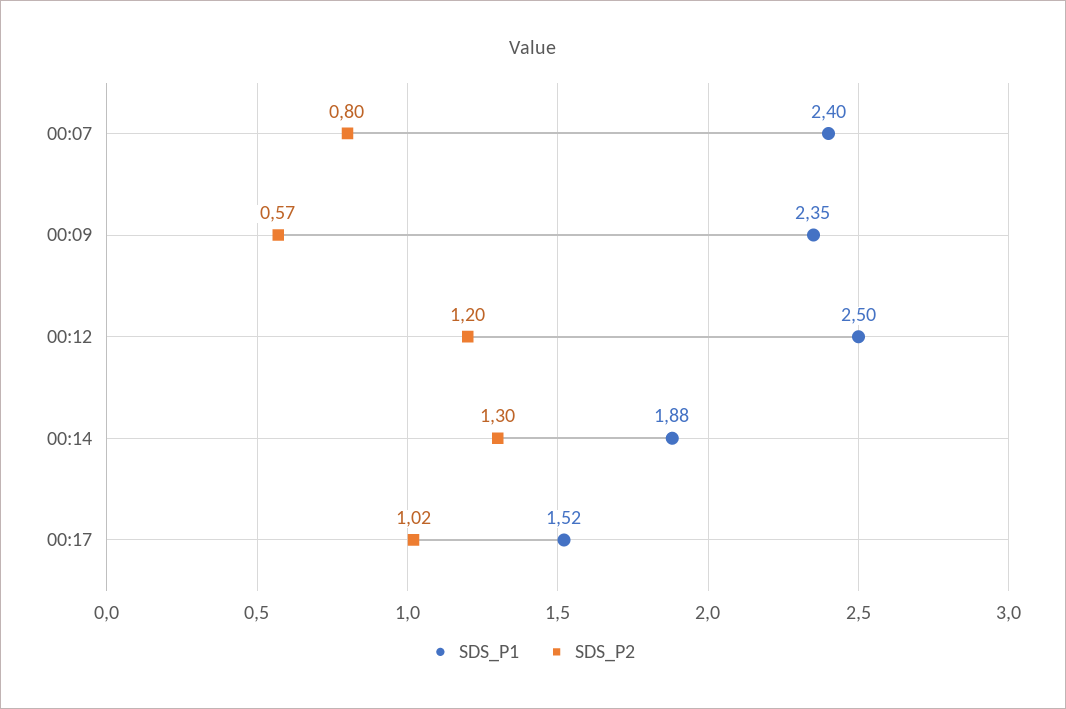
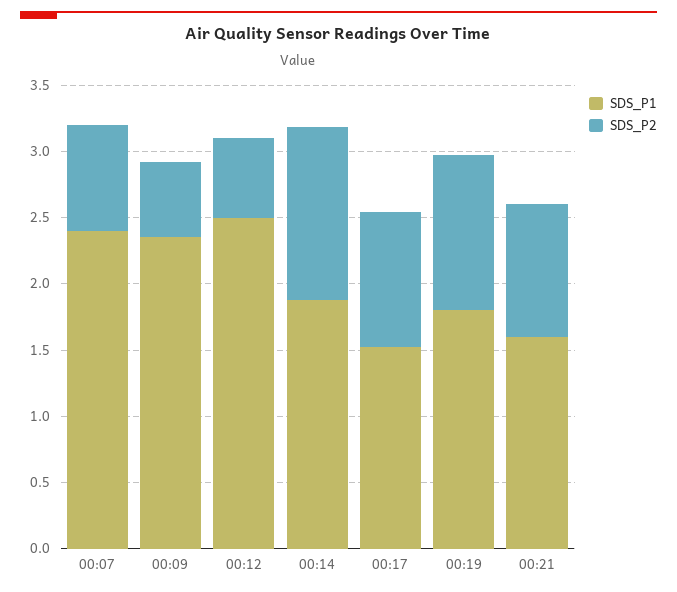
SDS_P2, 00:12: 1.2 -> 0.6
SDS_P1, 00:19: none -> 1.8
SDS_P2, 00:19: none -> 1.2
SDS_P1, 00:21: none -> 1.6
SDS_P2, 00:21: none -> 1

